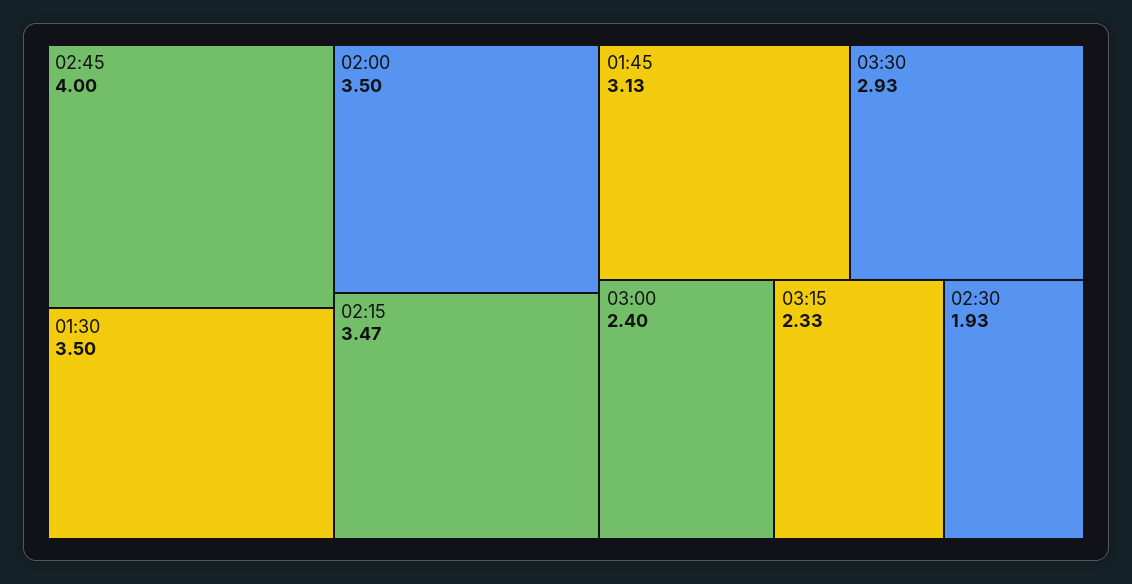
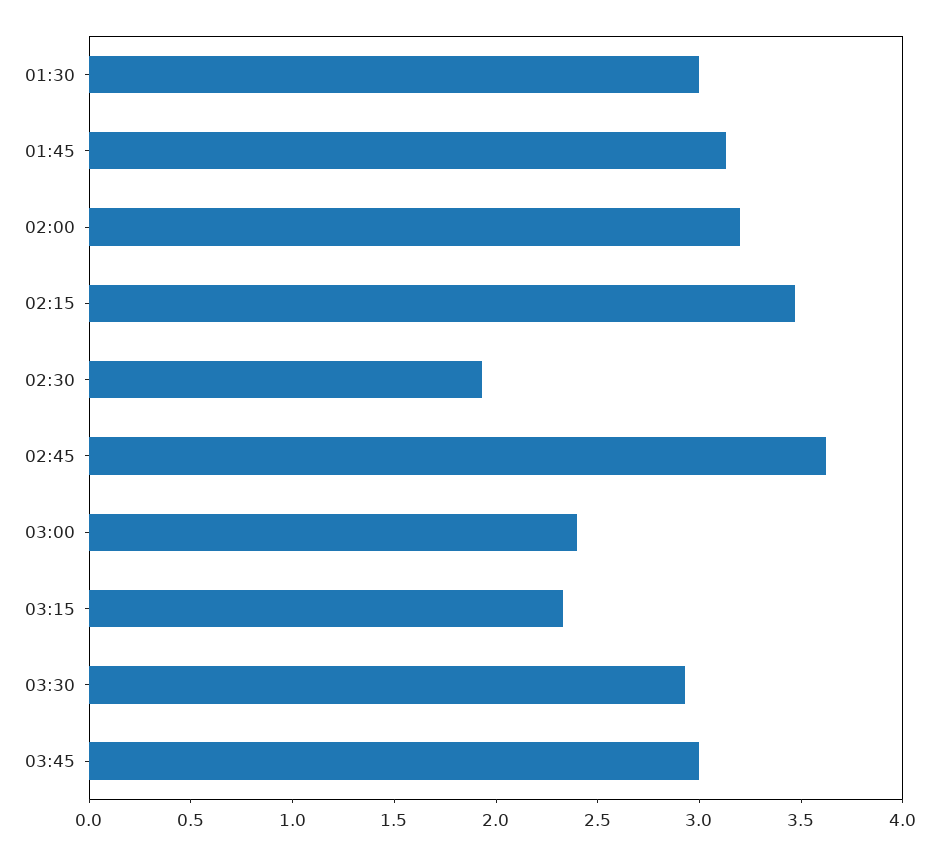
02:45: 4 -> 3.6
01:30: 3.5 -> 3
02:00: 3.5 -> 3.2
03:45: none -> 3

